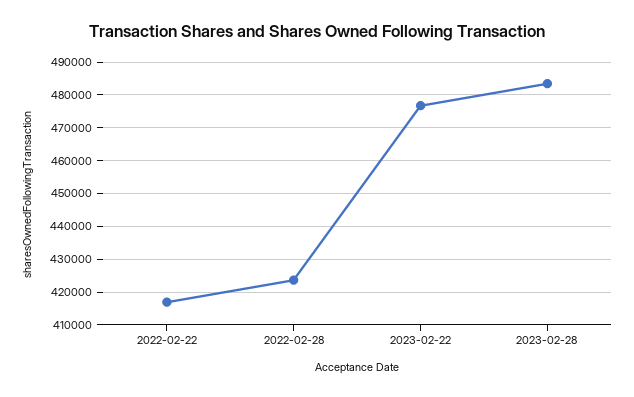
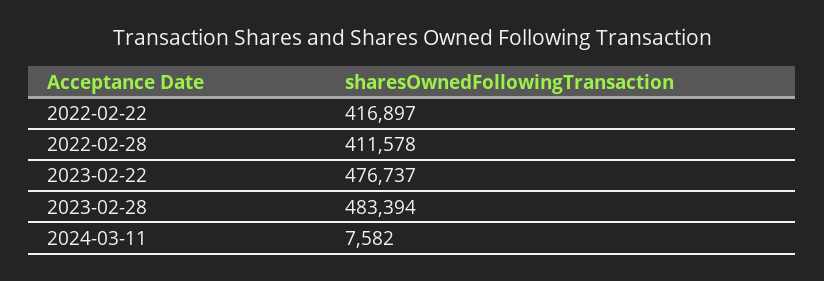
2022-02-28: 424000 -> 411578
2024-03-11: none -> 7582

